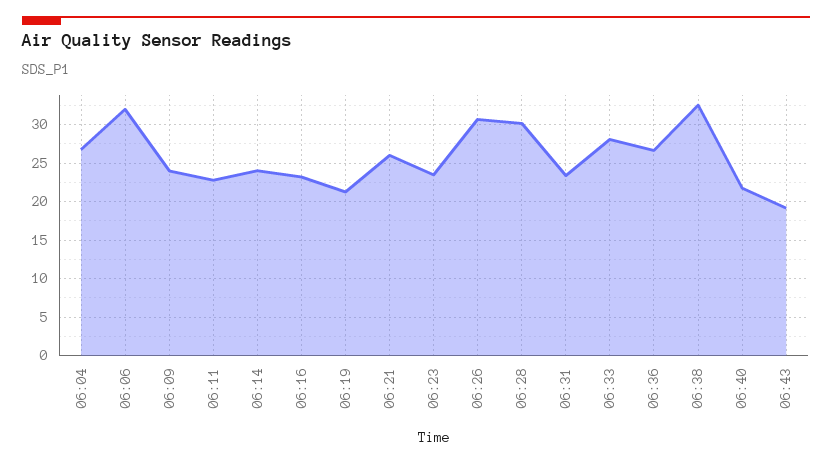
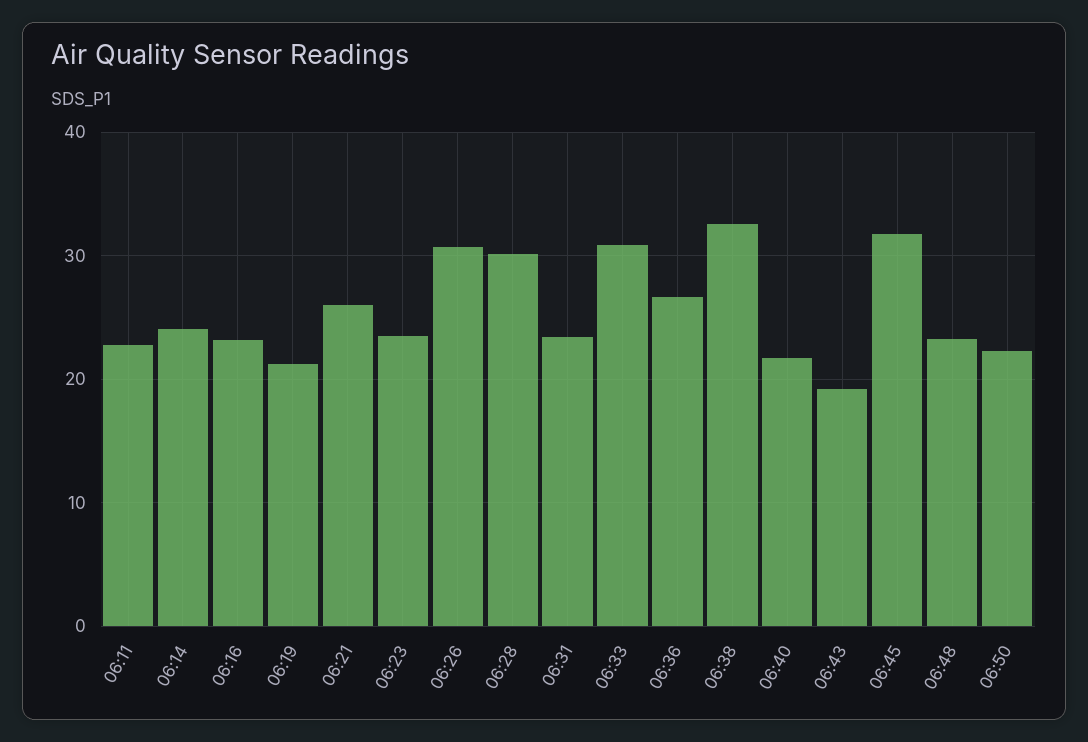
06:04: 27 -> none
06:06: 32 -> none
06:09: 24 -> none
06:33: 28 -> 31
06:45: none -> 32
06:48: none -> 23
06:50: none -> 22

